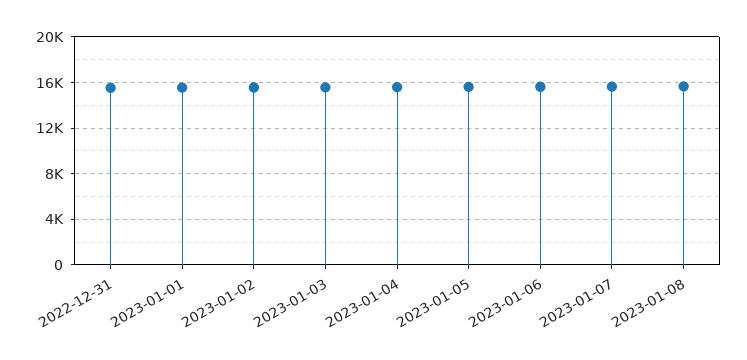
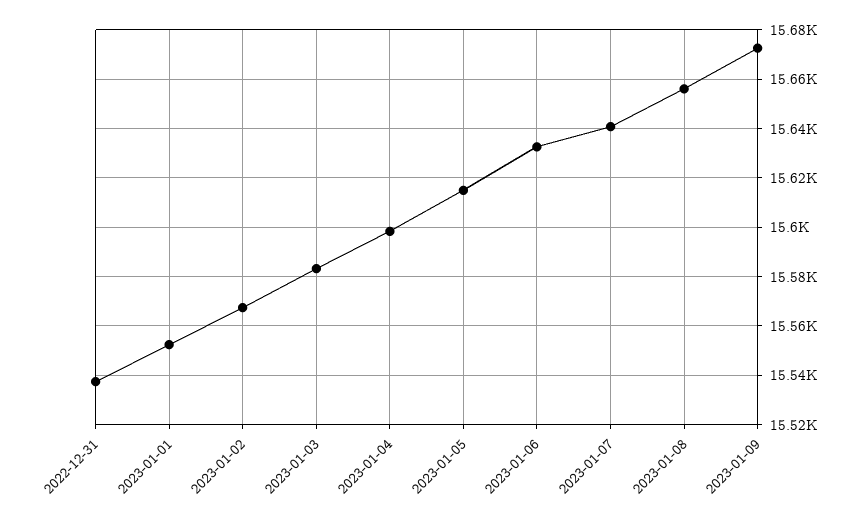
2023-01-09: none -> 15672.5

